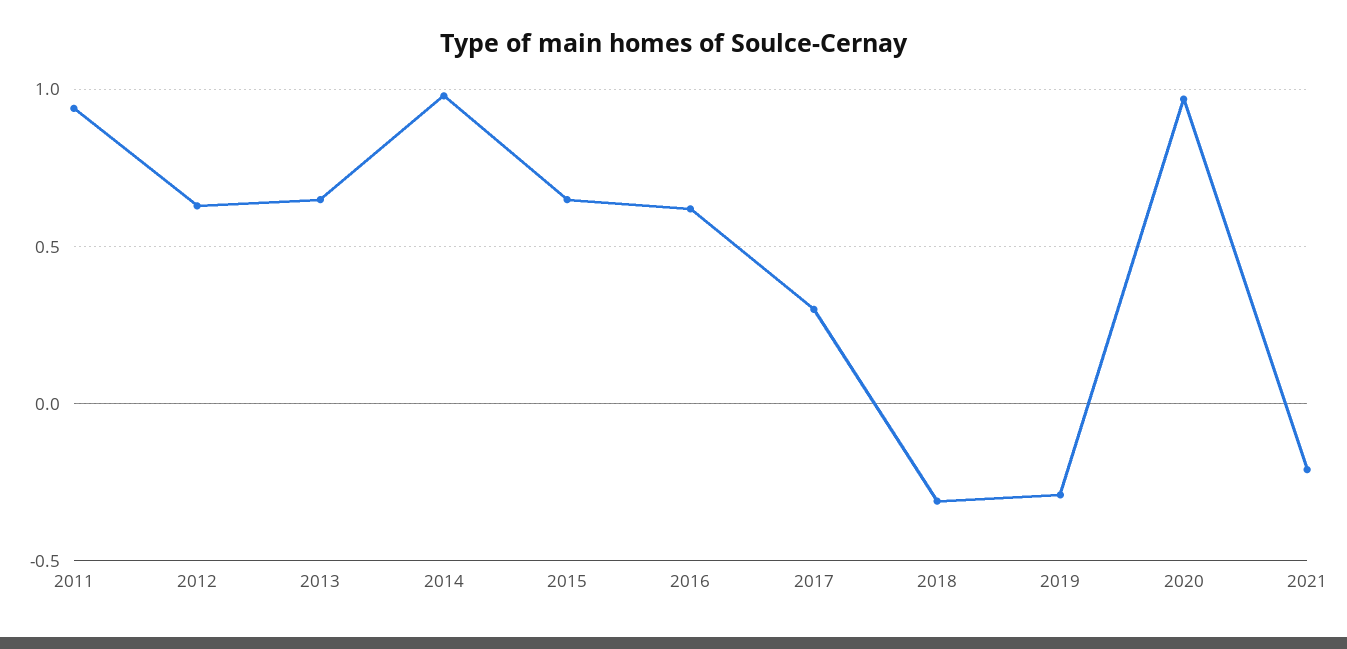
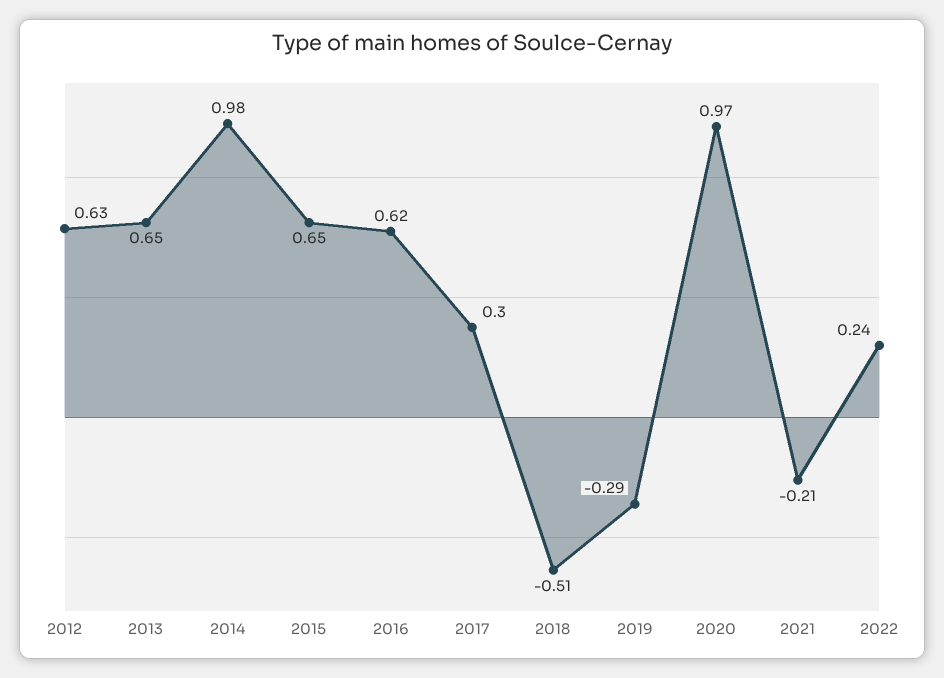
2011: 0.95 -> none
2018: -0.3 -> -0.51
2022: none -> 0.24

